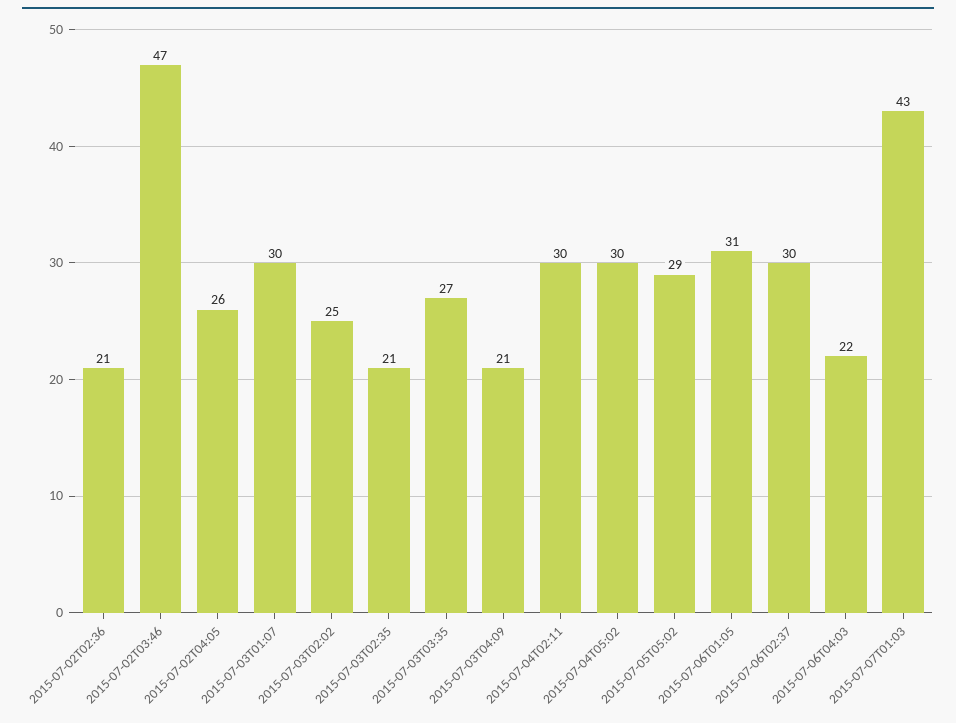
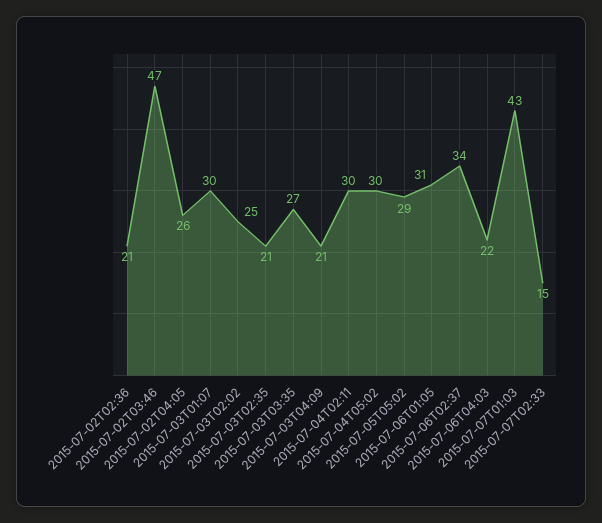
2015-07-06T02:37: 30 -> 34
2015-07-07T02:33: none -> 15

